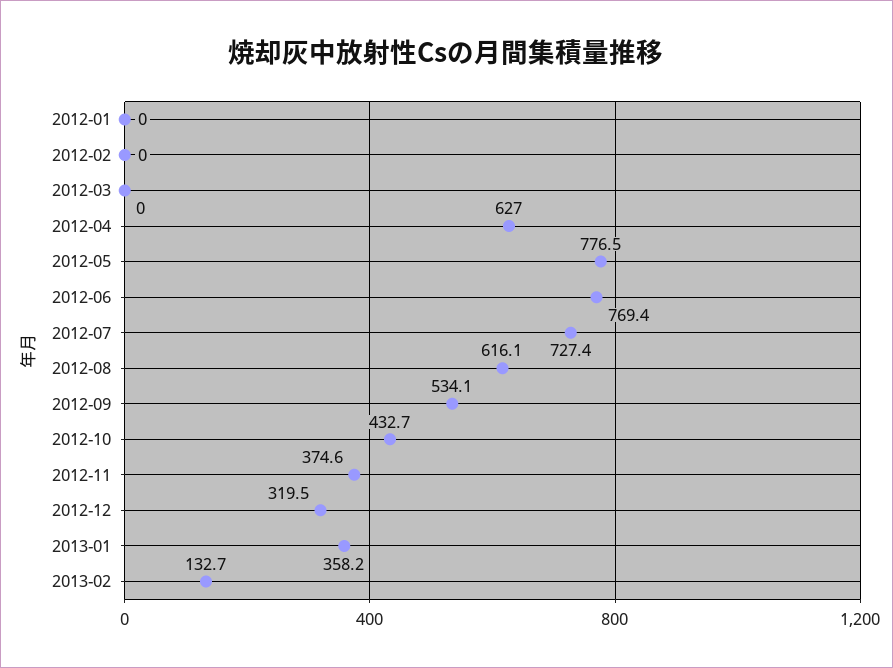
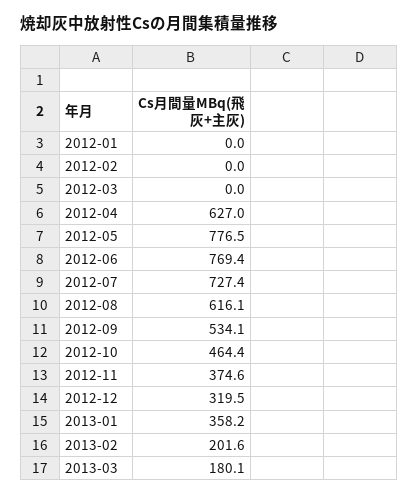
2012-10: 432.7 -> 464.4
2013-02: 132.7 -> 201.6
2013-03: none -> 180.1

